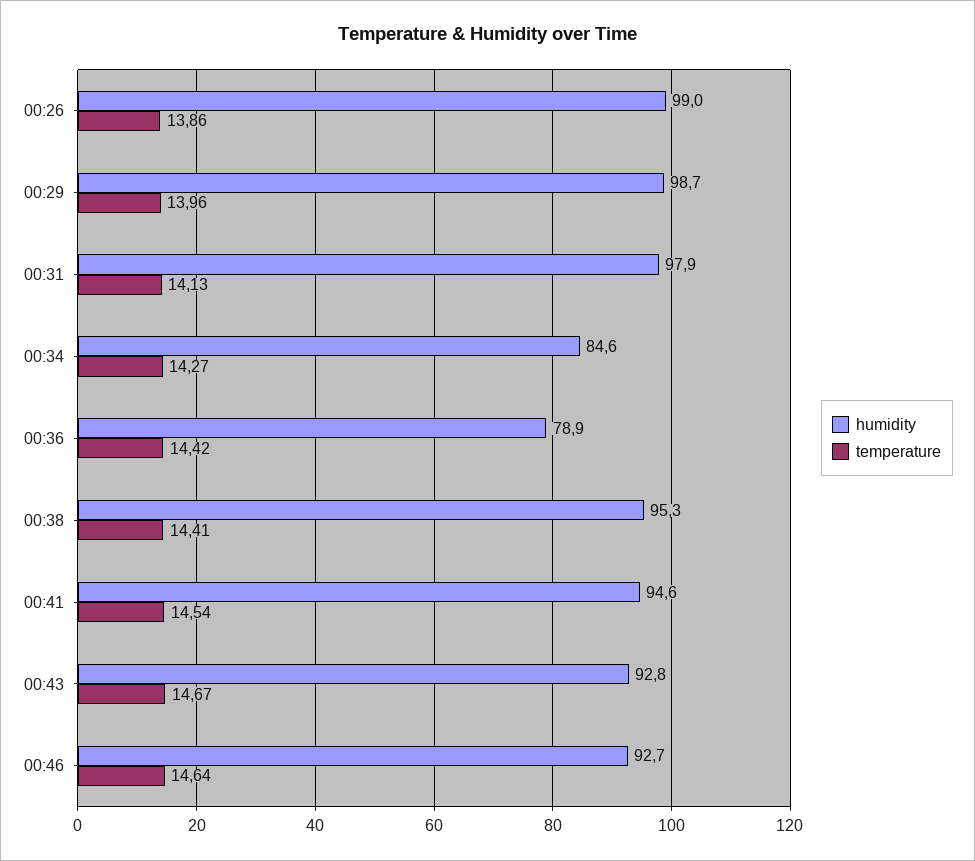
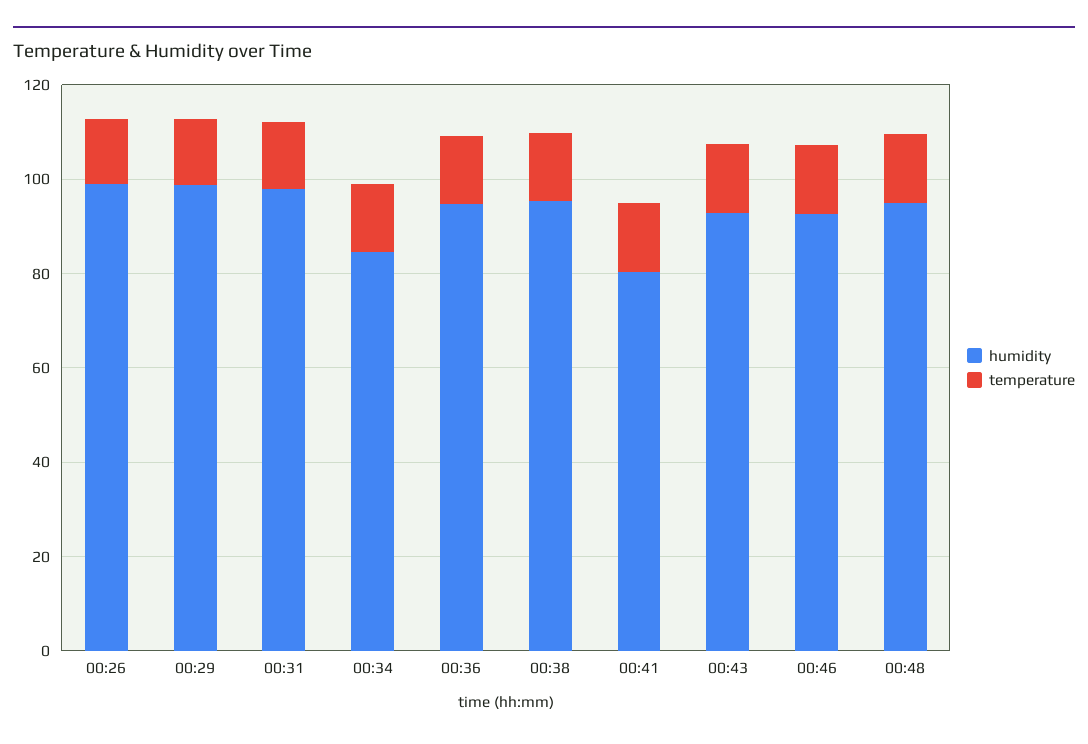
humidity, 00:36: 78.9 -> 95
humidity, 00:41: 94.6 -> 80
humidity, 00:48: none -> 95
temperature, 00:48: none -> 15

